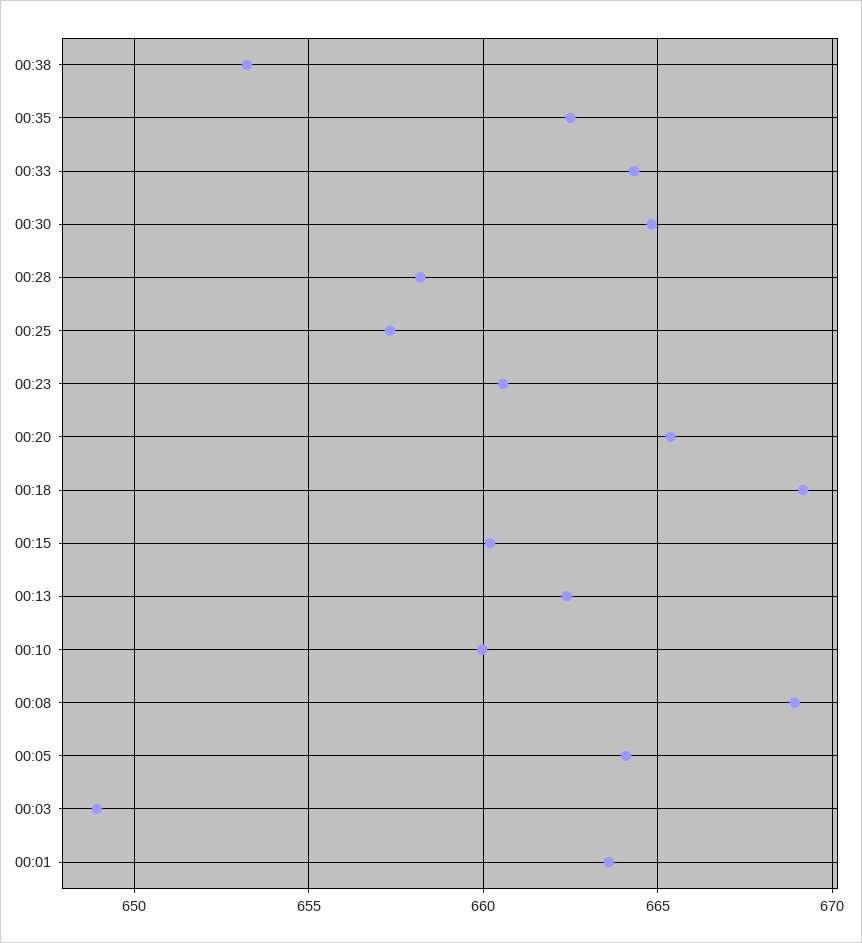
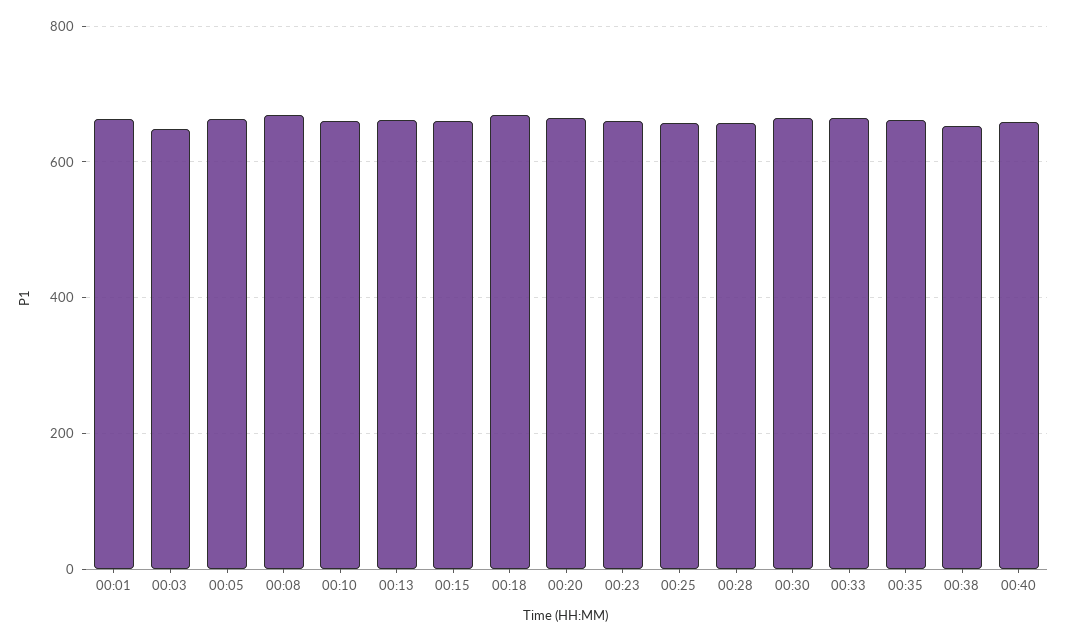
00:40: none -> 660

